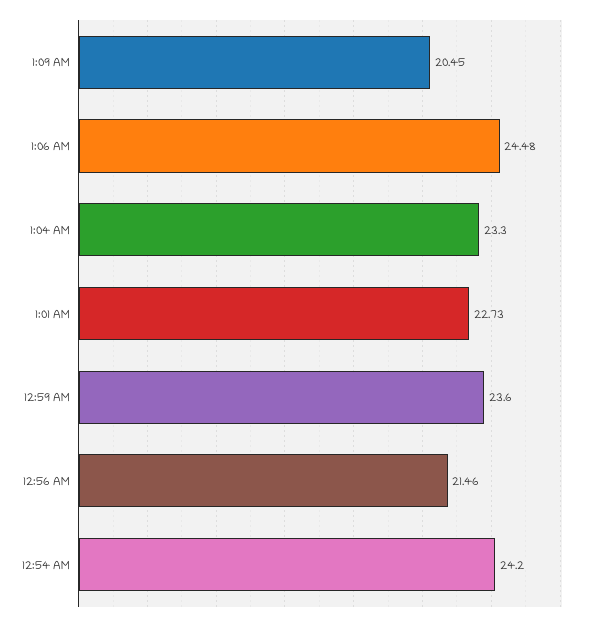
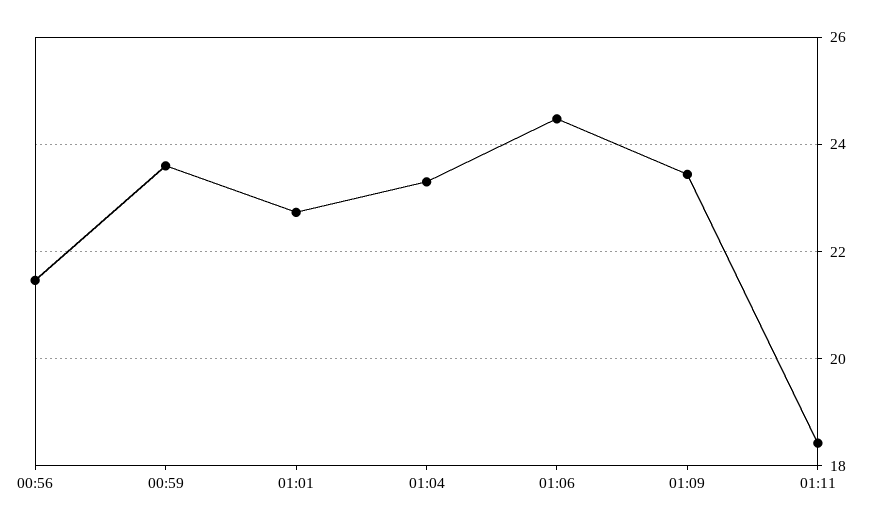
1:09 AM: 20.45 -> 23.4
12:54 AM: 24.2 -> none
01:11: none -> 18.4

